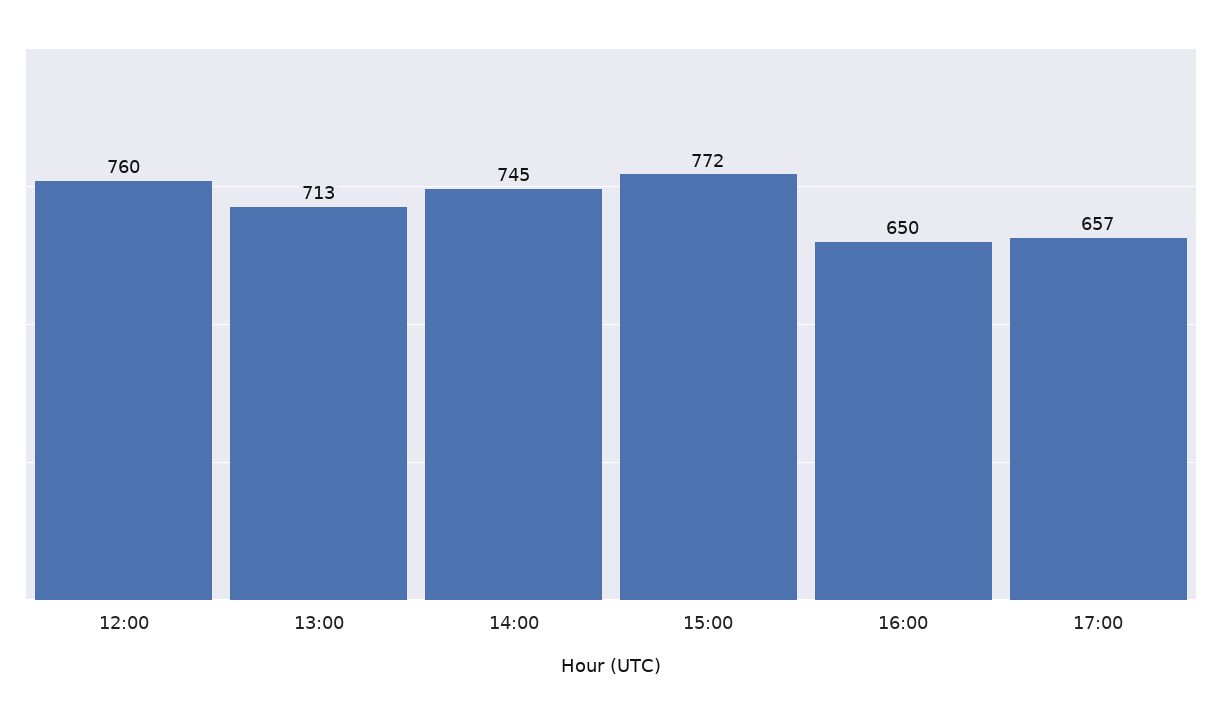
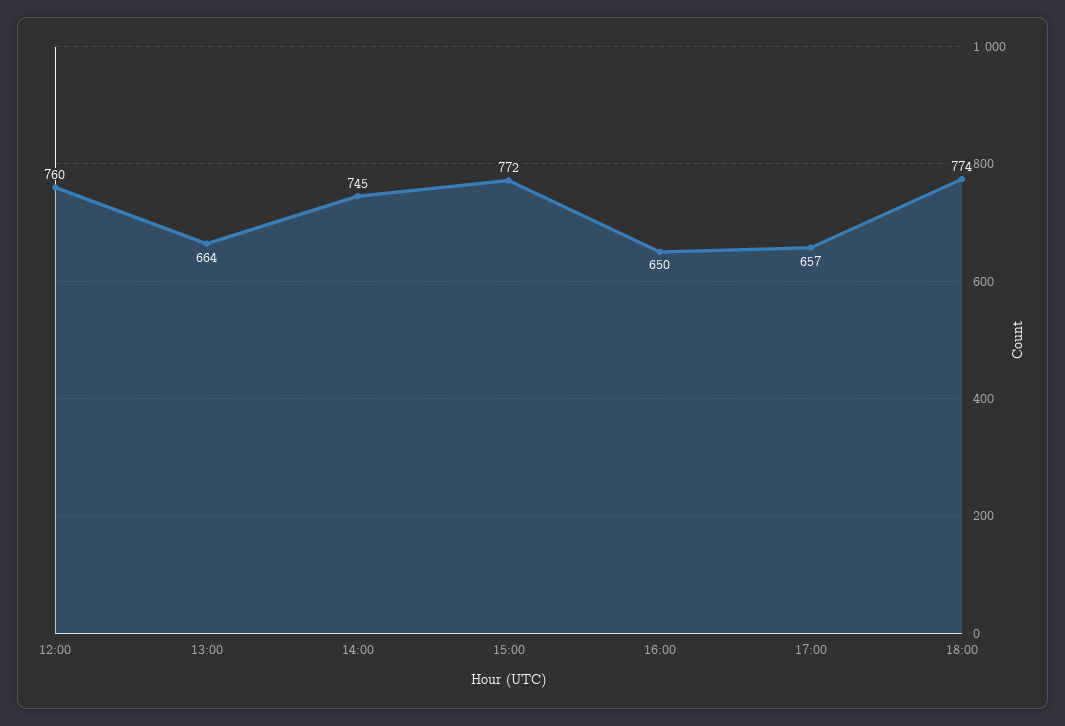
13:00: 713 -> 664
18:00: none -> 774

